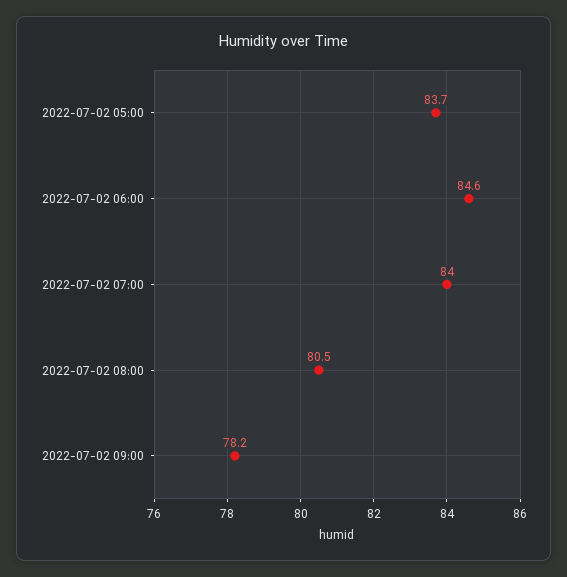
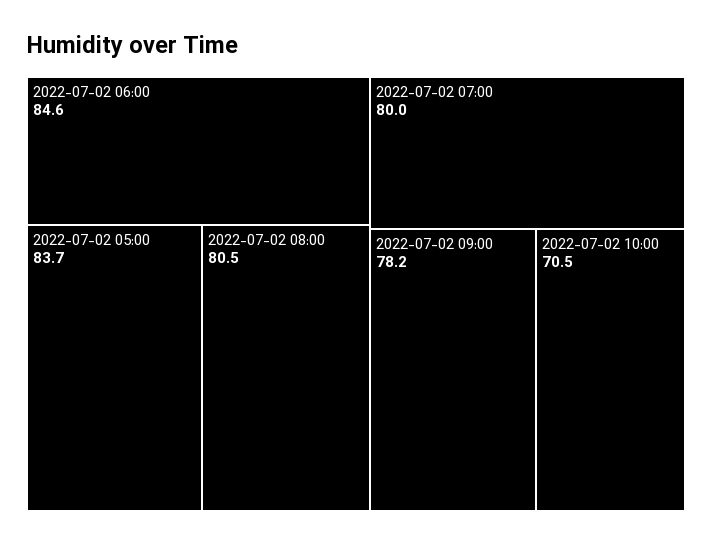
2022-07-02 07:00: 84 -> 80
2022-07-02 10:00: none -> 70.5

